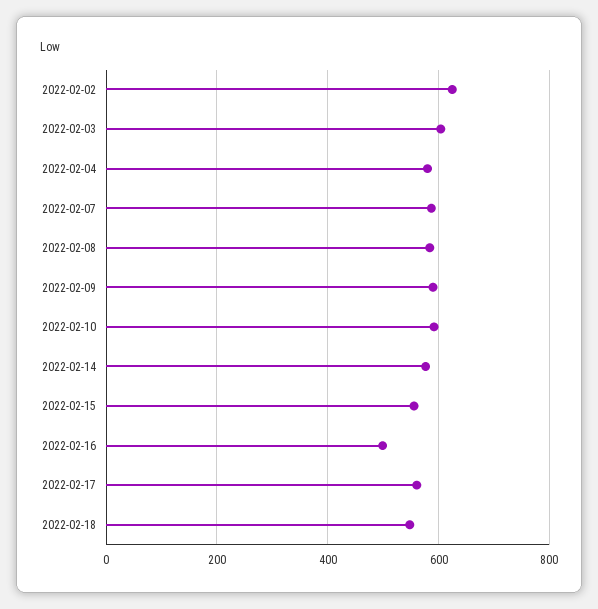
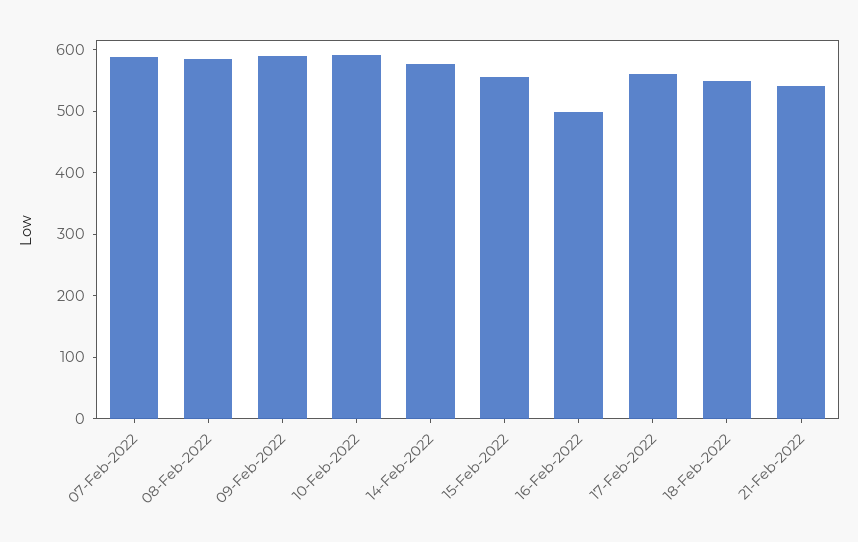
2022-02-02: 620 -> none
2022-02-03: 600 -> none
2022-02-04: 580 -> none
21-Feb-2022: none -> 540

